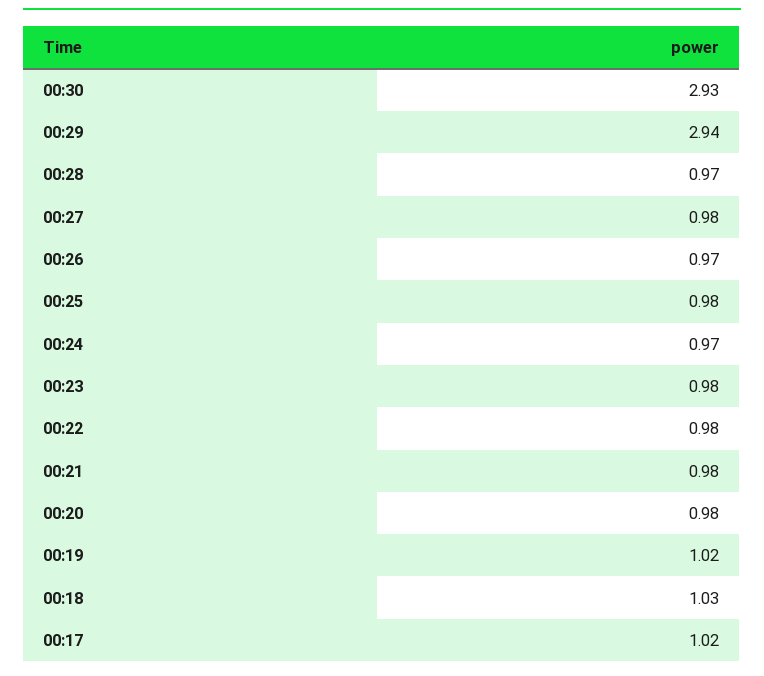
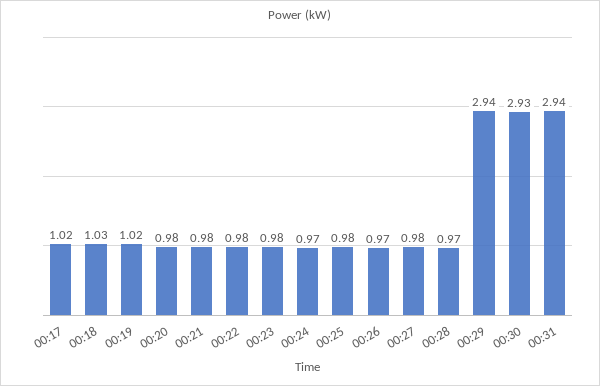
00:31: none -> 2.94

